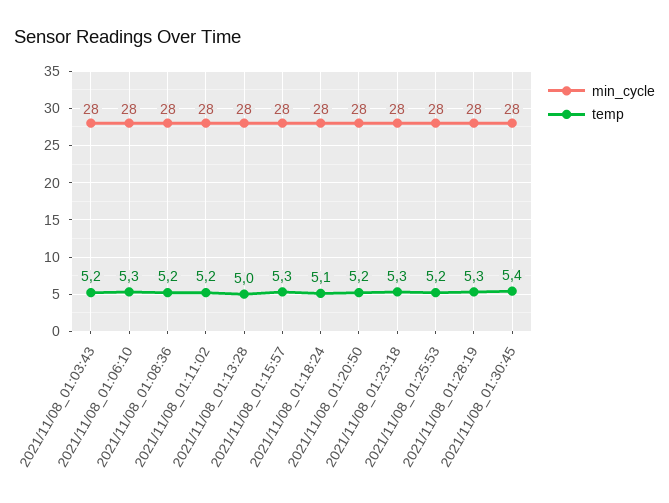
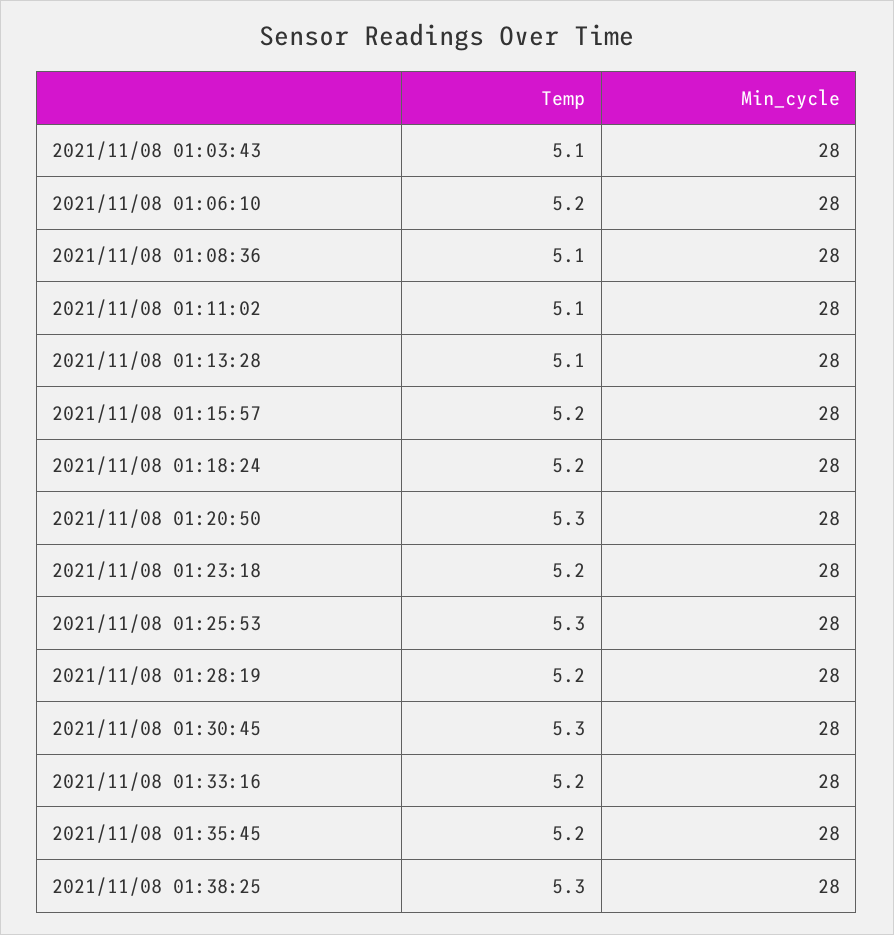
temp, 2021/11/08_01:03:43: 5.2 -> 5.1
temp, 2021/11/08_01:06:10: 5.3 -> 5.2
temp, 2021/11/08_01:08:36: 5.2 -> 5.1
temp, 2021/11/08_01:11:02: 5.2 -> 5.1
temp, 2021/11/08_01:13:28: 5 -> 5.1
temp, 2021/11/08_01:15:57: 5.3 -> 5.2
temp, 2021/11/08_01:18:24: 5.1 -> 5.2
temp, 2021/11/08_01:20:50: 5.2 -> 5.3
temp, 2021/11/08_01:23:18: 5.3 -> 5.2
temp, 2021/11/08_01:25:53: 5.2 -> 5.3
temp, 2021/11/08_01:28:19: 5.3 -> 5.2
temp, 2021/11/08_01:30:45: 5.4 -> 5.3
temp, 2021/11/08 01:33:16: none -> 5.2
min_cycle, 2021/11/08 01:33:16: none -> 28
temp, 2021/11/08 01:35:45: none -> 5.2
min_cycle, 2021/11/08 01:35:45: none -> 28
temp, 2021/11/08 01:38:25: none -> 5.3
min_cycle, 2021/11/08 01:38:25: none -> 28

